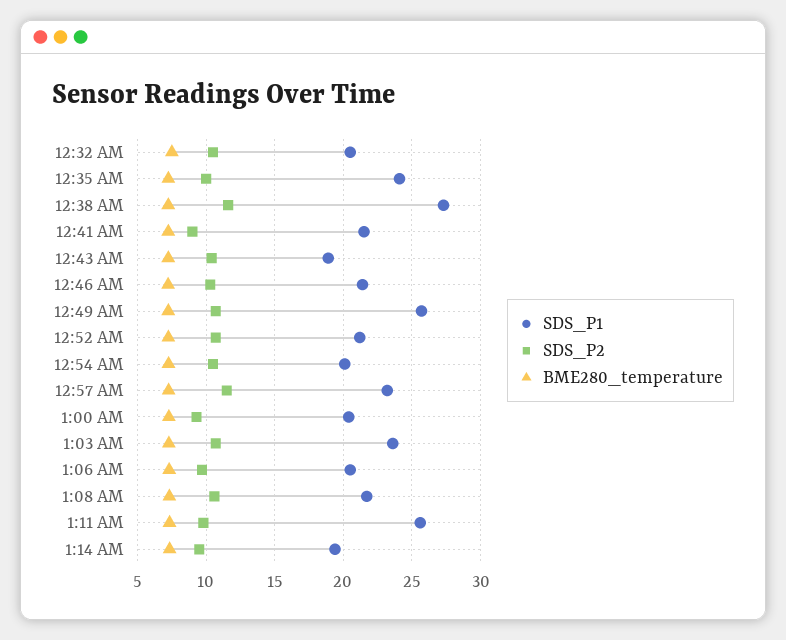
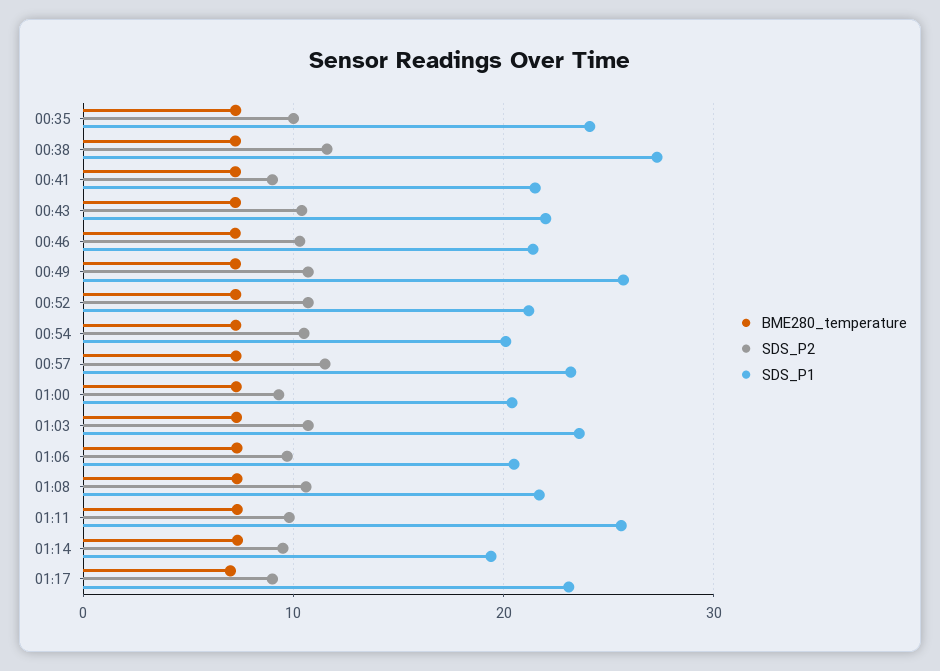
SDS_P1, 12:32 AM: 20.5 -> none
SDS_P2, 12:32 AM: 10.5 -> none
BME280_temperature, 12:32 AM: 7.5 -> none
SDS_P1, 12:43 AM: 19 -> 22
BME280_temperature, 01:17: none -> 7
SDS_P2, 01:17: none -> 9
SDS_P1, 01:17: none -> 23

